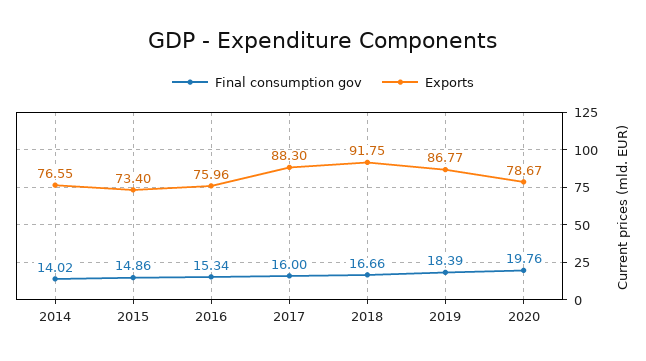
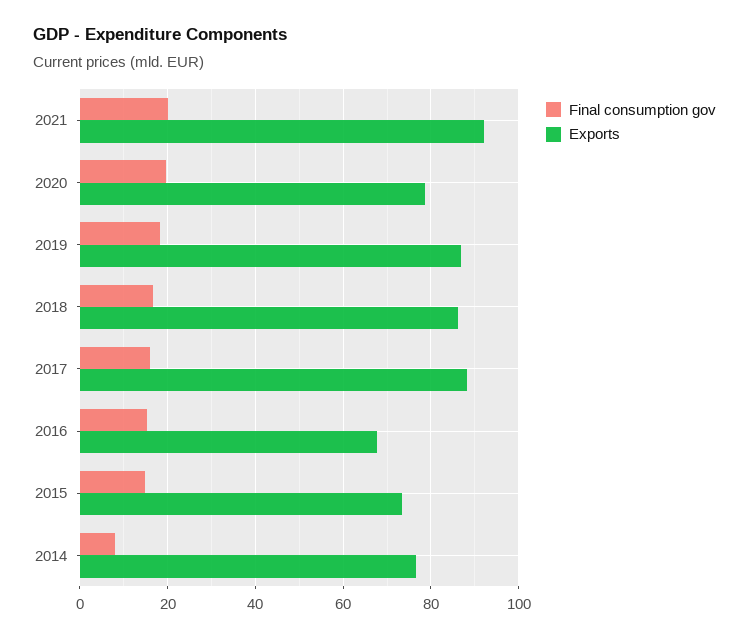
Final consumption gov, 2014: 14.02 -> 8
Exports, 2016: 75.96 -> 68
Exports, 2018: 91.75 -> 86
Final consumption gov, 2021: none -> 20
Exports, 2021: none -> 92

